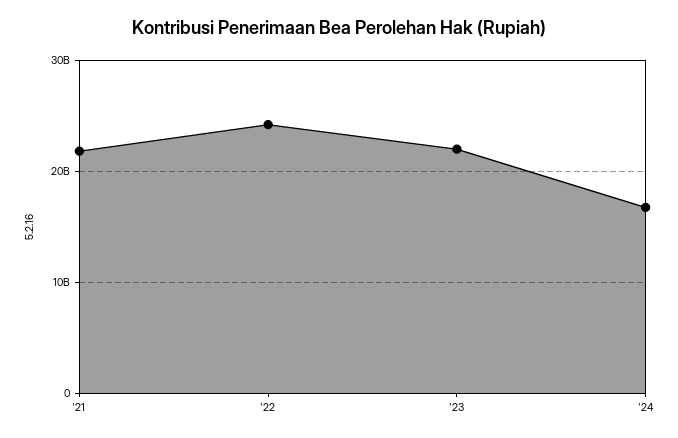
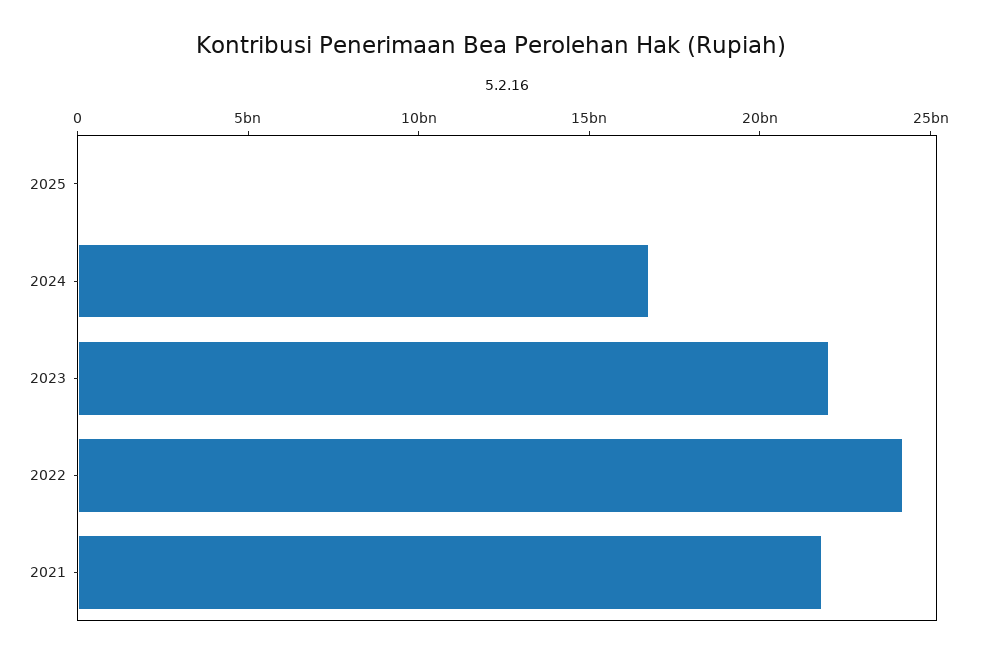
2025: none -> 0

